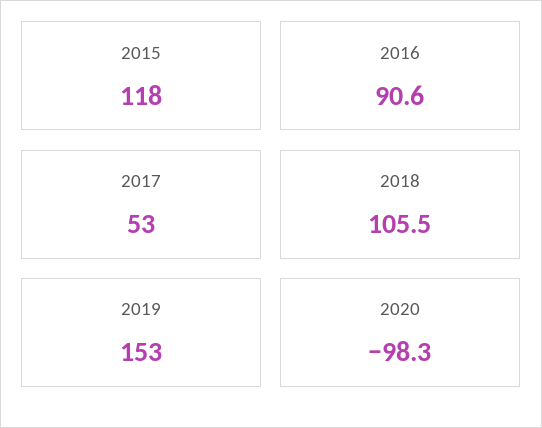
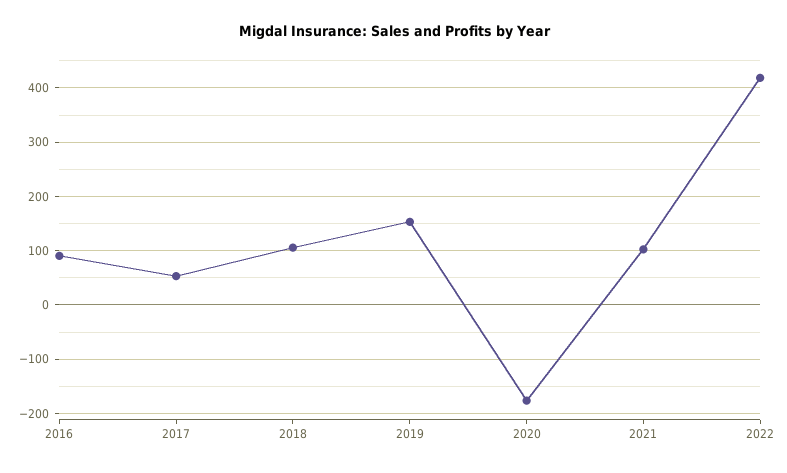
2015: 118 -> none
2020: -98.3 -> -180
2021: none -> 100
2022: none -> 420

